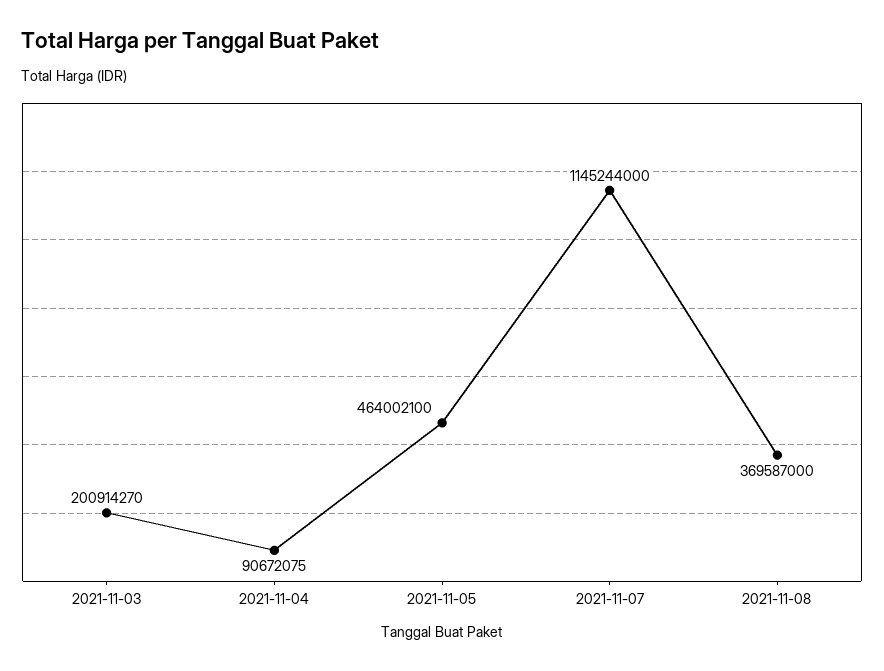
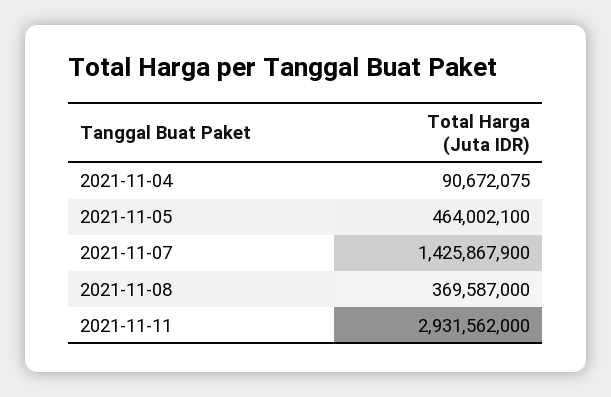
2021-11-03: 200914270 -> none
2021-11-07: 1145244000 -> 1425867900
2021-11-11: none -> 2931562000

